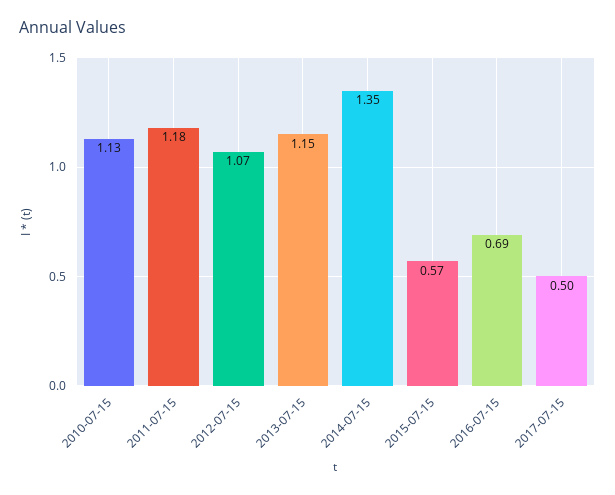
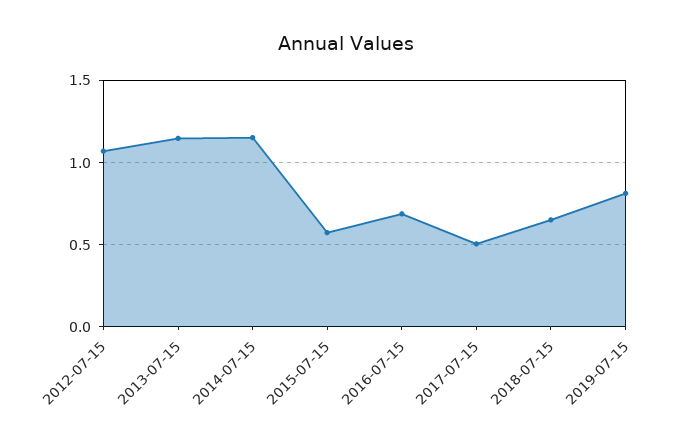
2010-07-15: 1.13 -> none
2011-07-15: 1.18 -> none
2014-07-15: 1.35 -> 1.15
2018-07-15: none -> 0.65
2019-07-15: none -> 0.8

